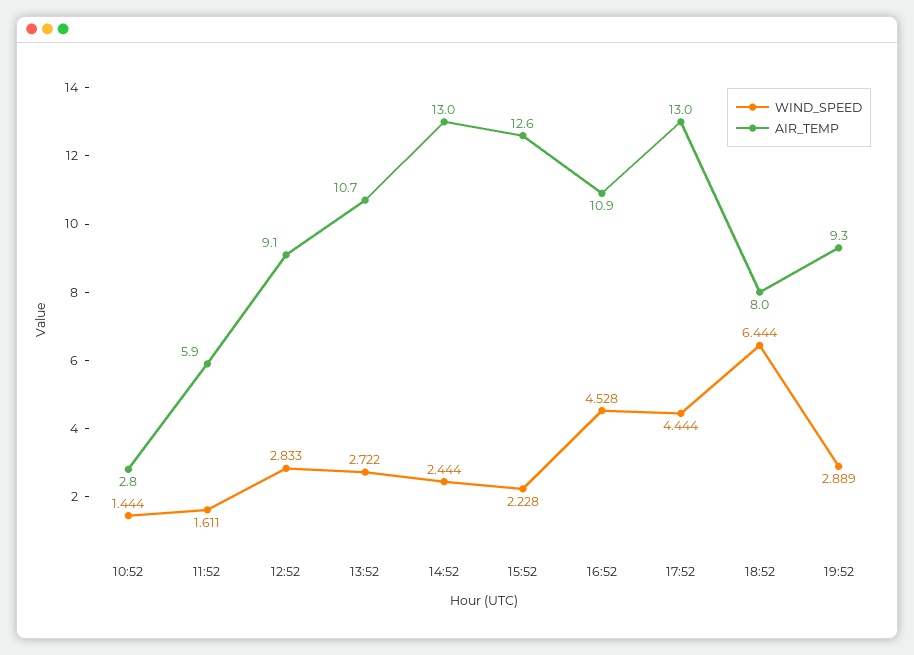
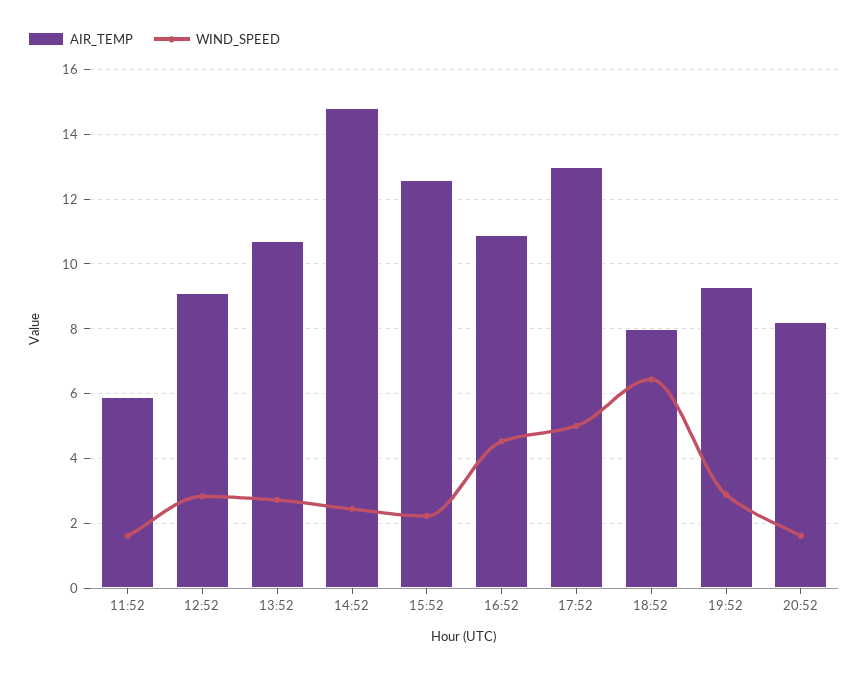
WIND_SPEED, 10:52: 1.444 -> none
AIR_TEMP, 10:52: 2.8 -> none
AIR_TEMP, 14:52: 13 -> 14.8
WIND_SPEED, 17:52: 4.444 -> 5
AIR_TEMP, 20:52: none -> 8.2
WIND_SPEED, 20:52: none -> 1.6

